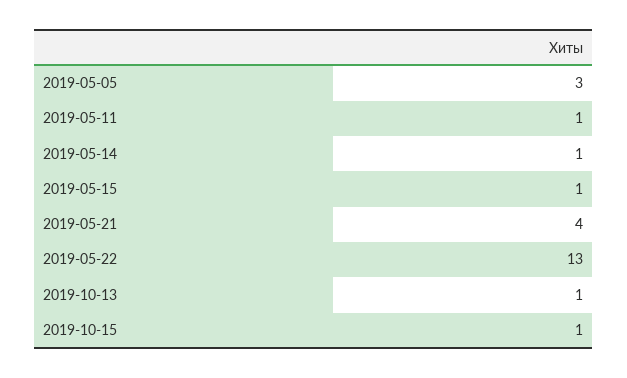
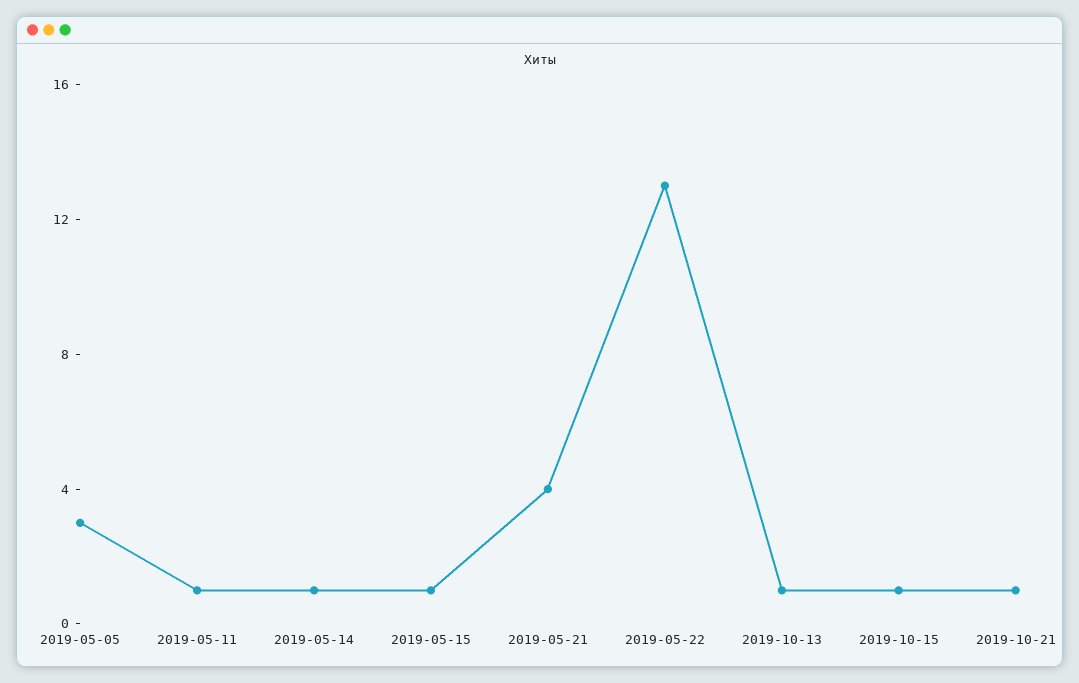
2019-10-21: none -> 1

